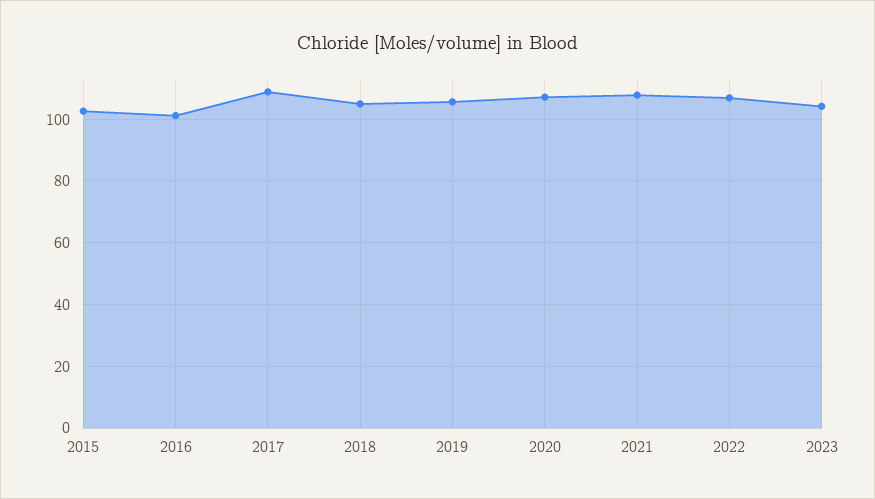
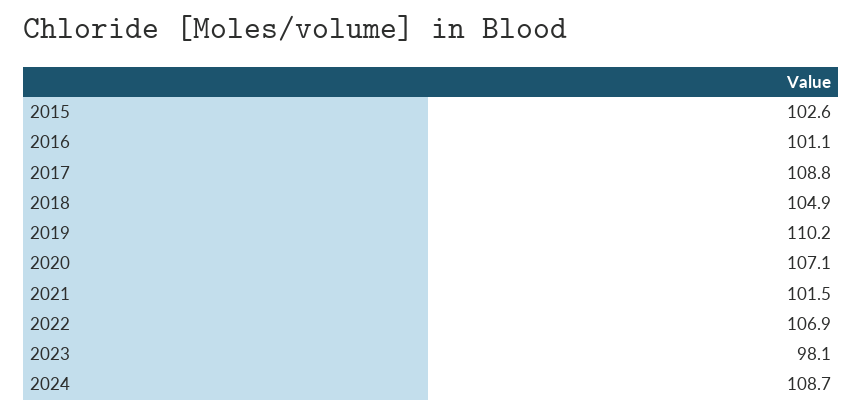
2019: 106 -> 110.2
2021: 108 -> 101.5
2023: 104 -> 98.1
2024: none -> 108.7

